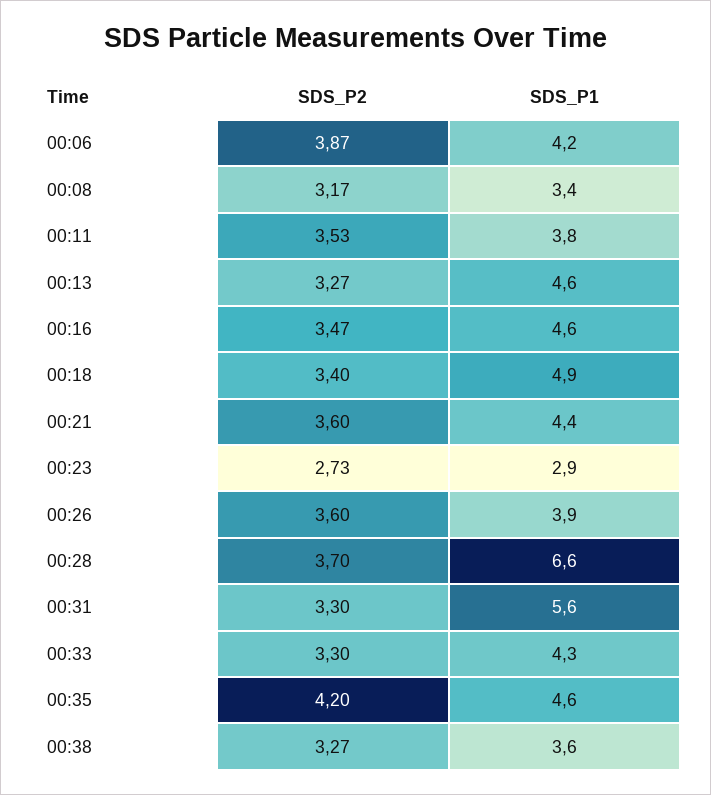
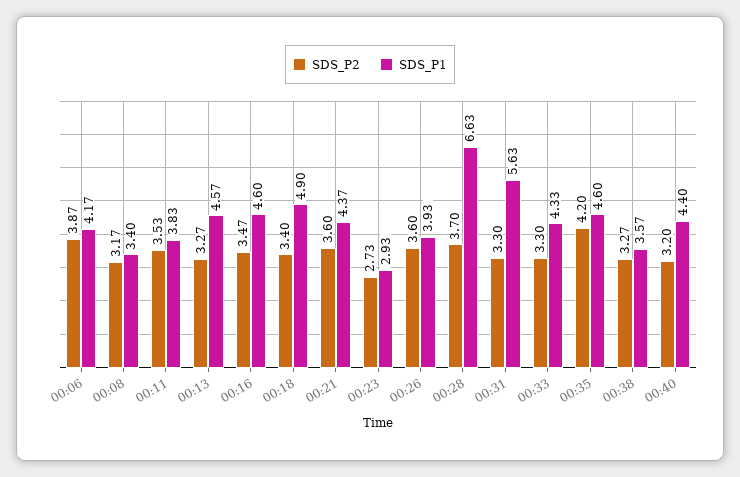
SDS_P2, 00:40: none -> 3.2
SDS_P1, 00:40: none -> 4.4

